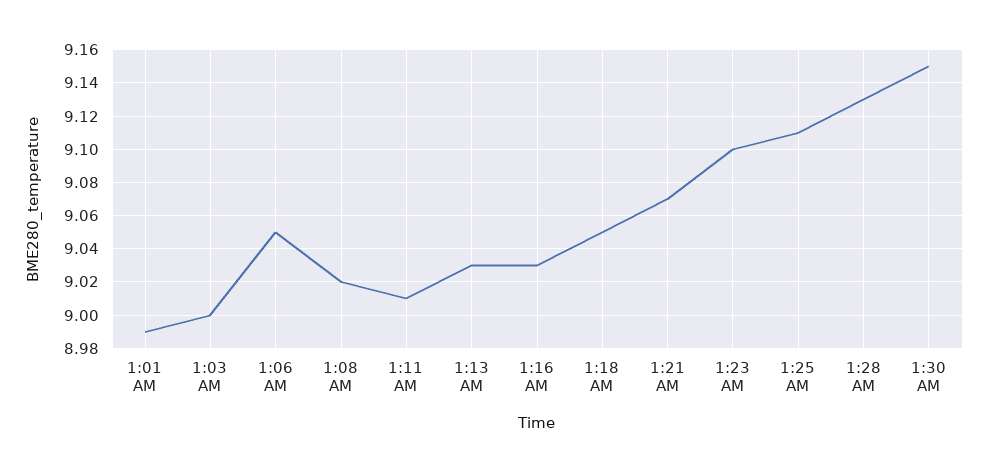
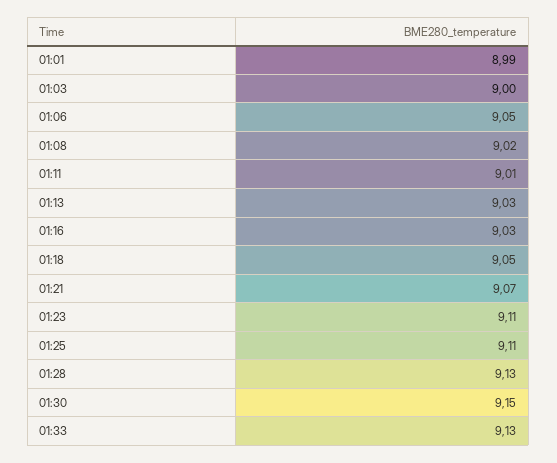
1:23 AM: 9.1 -> 9.11
01:33: none -> 9.13

